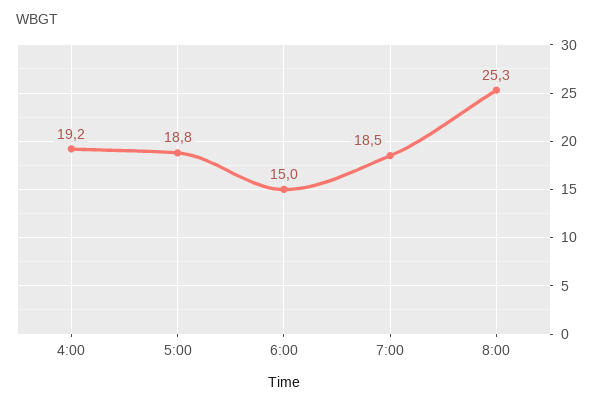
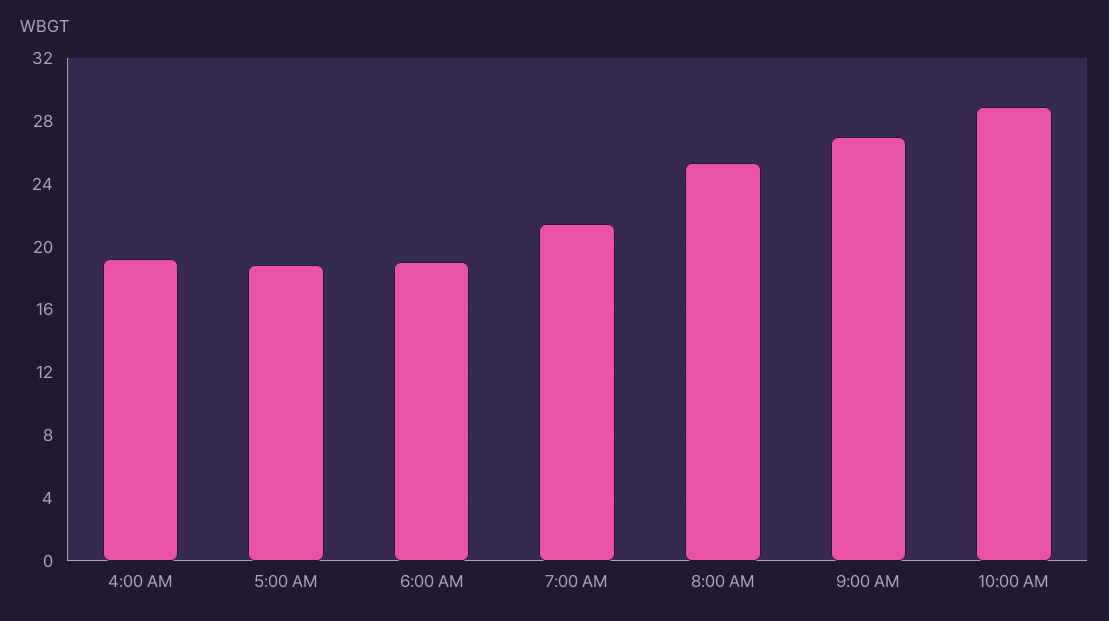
6:00: 15 -> 19
7:00: 18.5 -> 21.5
9:00 AM: none -> 27
10:00 AM: none -> 29

